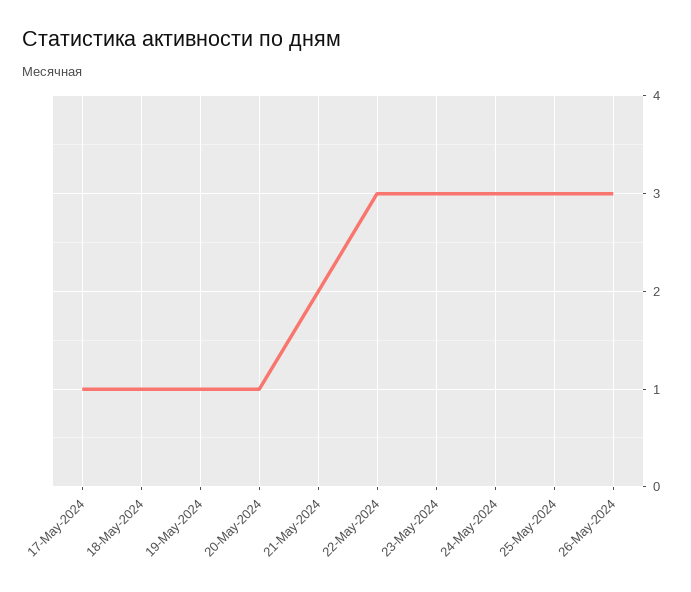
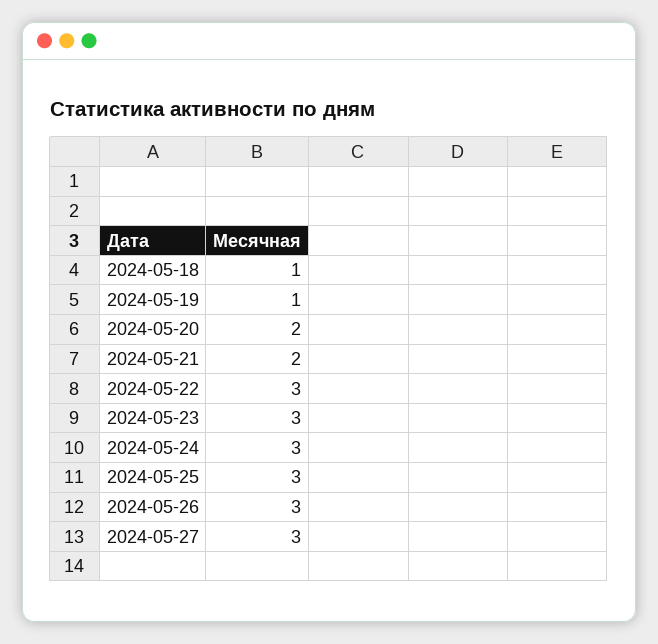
17-May-2024: 1 -> none
20-May-2024: 1 -> 2
2024-05-27: none -> 3

